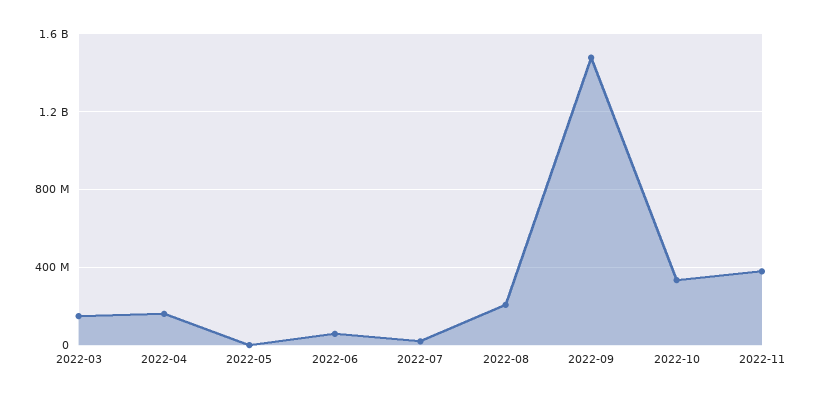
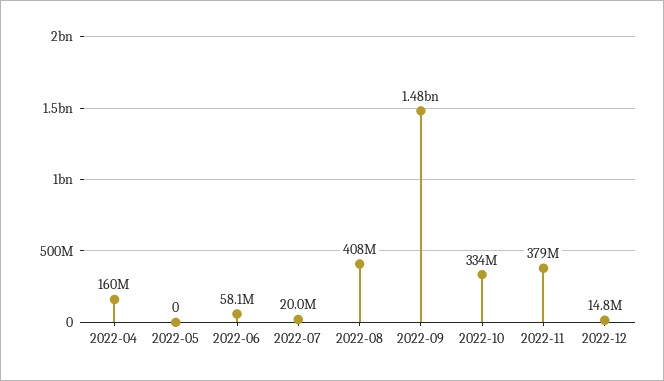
2022-03: 150000000 -> none
2022-08: 200000000 -> 408000000
2022-12: none -> 14800000

